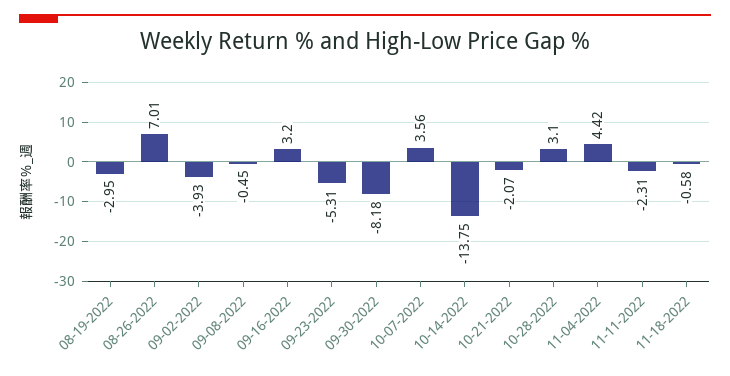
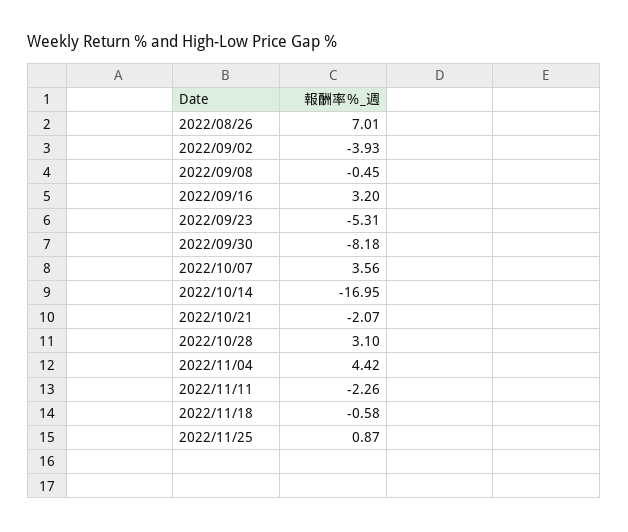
08-19-2022: -2.95 -> none
10-14-2022: -13.75 -> -16.95
11-11-2022: -2.31 -> -2.26
2022/11/25: none -> 0.87

